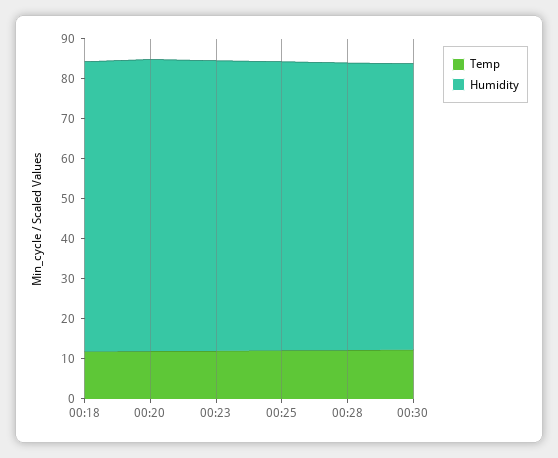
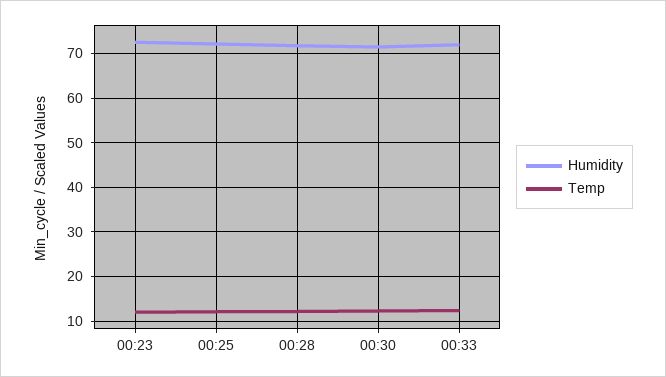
Temp, 00:18: 12.5 -> none
Humidity, 00:18: 72.5 -> none
Temp, 00:20: 12.5 -> none
Humidity, 00:20: 72.5 -> none
Humidity, 00:33: none -> 72
Temp, 00:33: none -> 12

